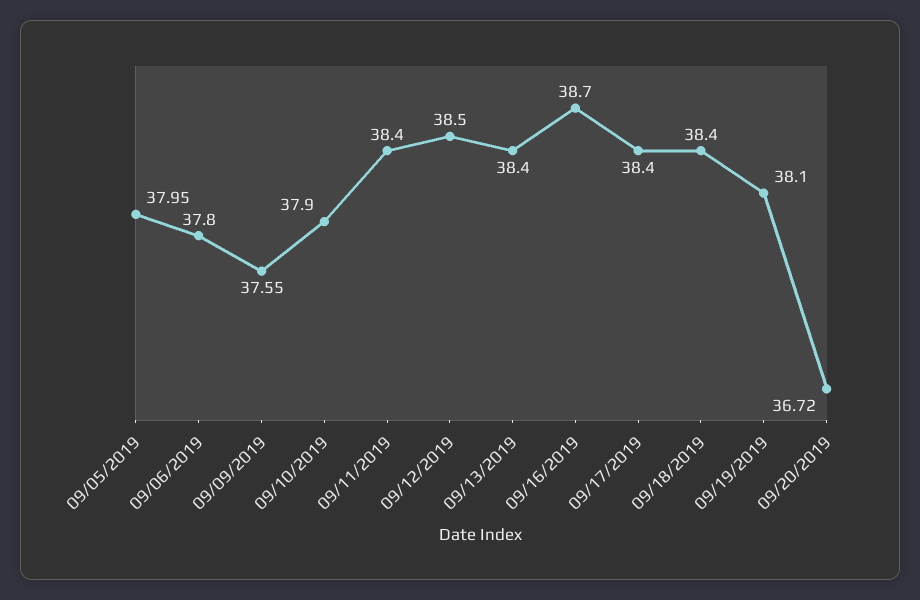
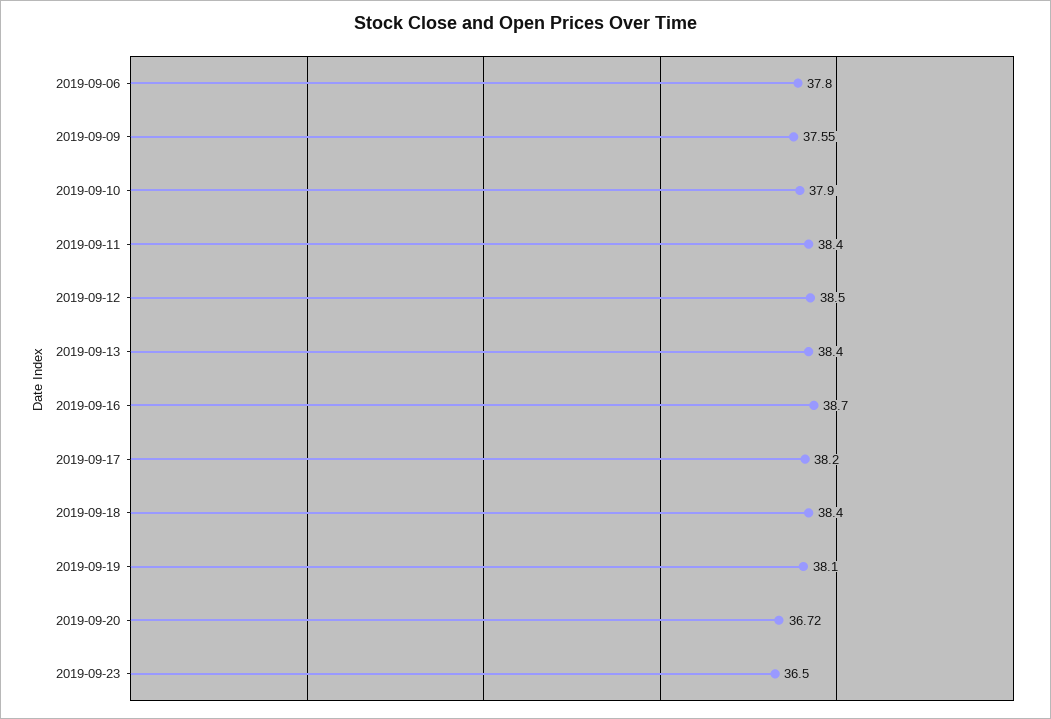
09/05/2019: 37.95 -> none
09/17/2019: 38.4 -> 38.2
2019-09-23: none -> 36.5

